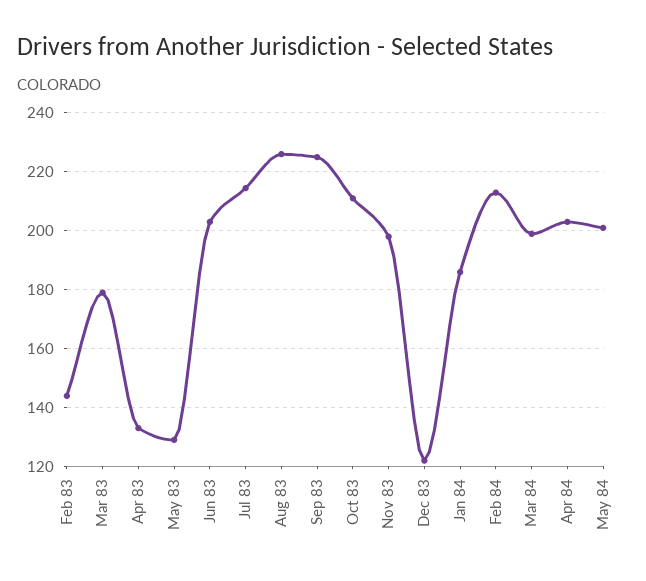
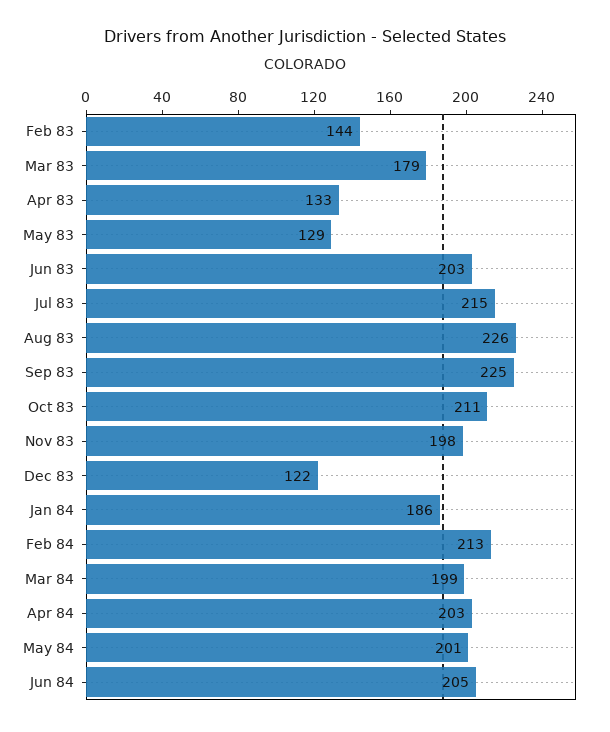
Jun 84: none -> 205

